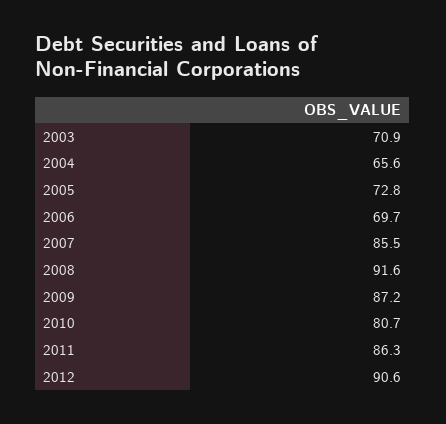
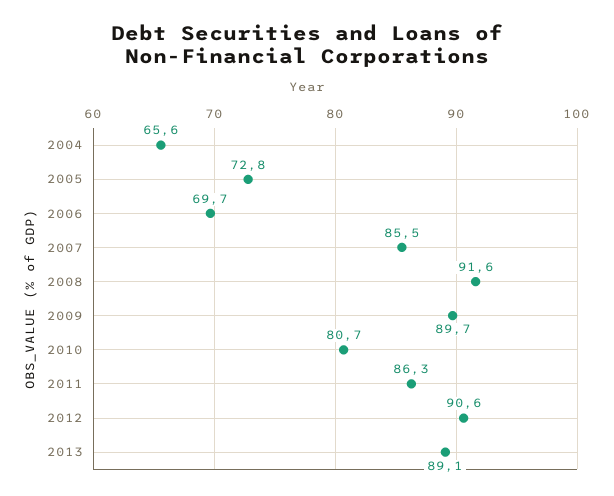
2003: 70.9 -> none
2009: 87.2 -> 89.7
2013: none -> 89.1

